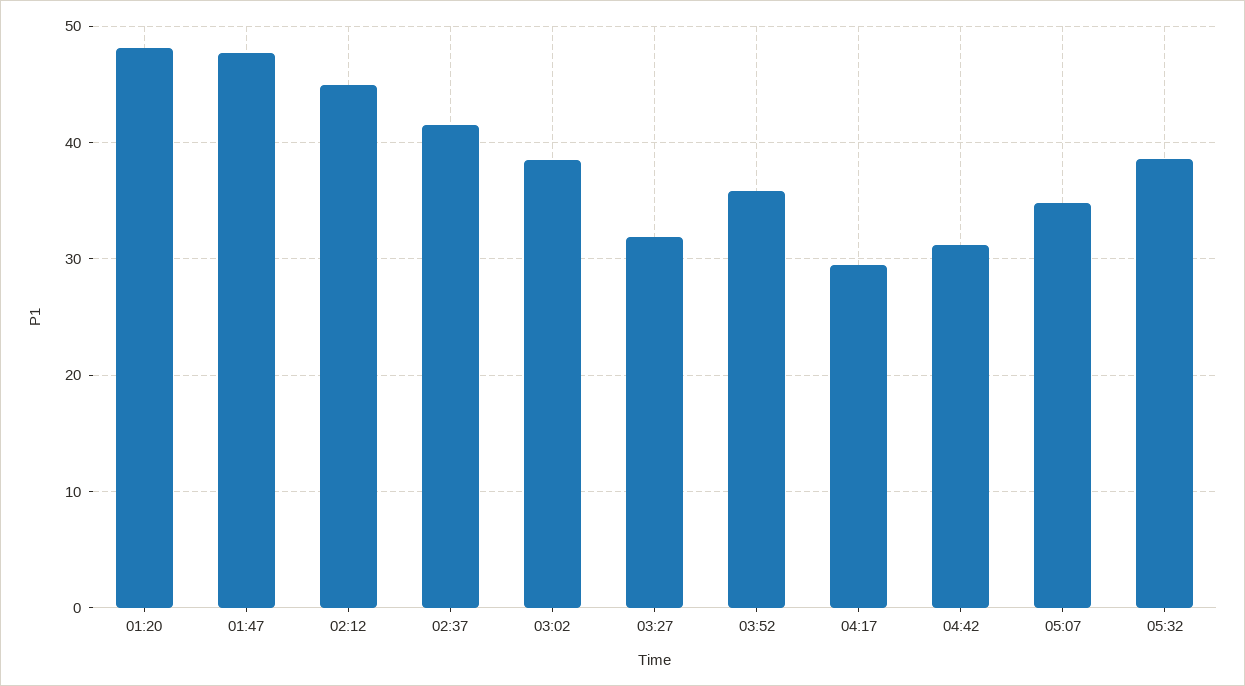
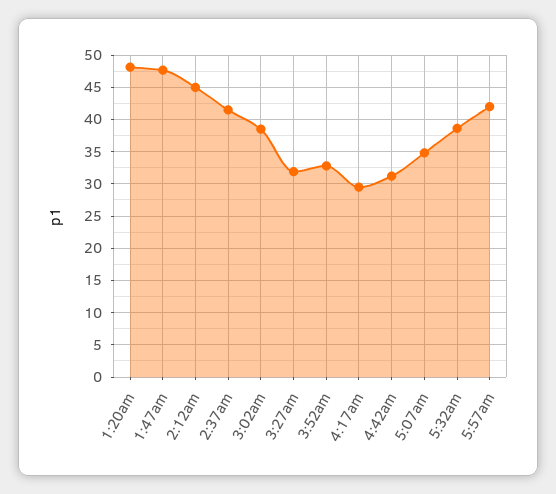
03:52: 36 -> 33
5:57am: none -> 42

